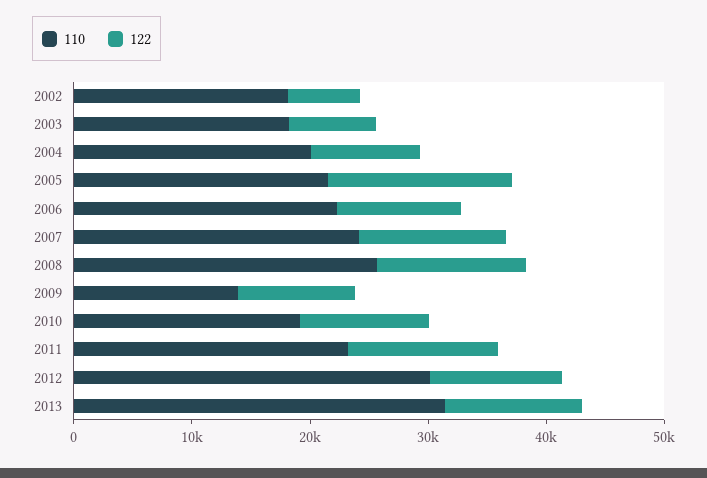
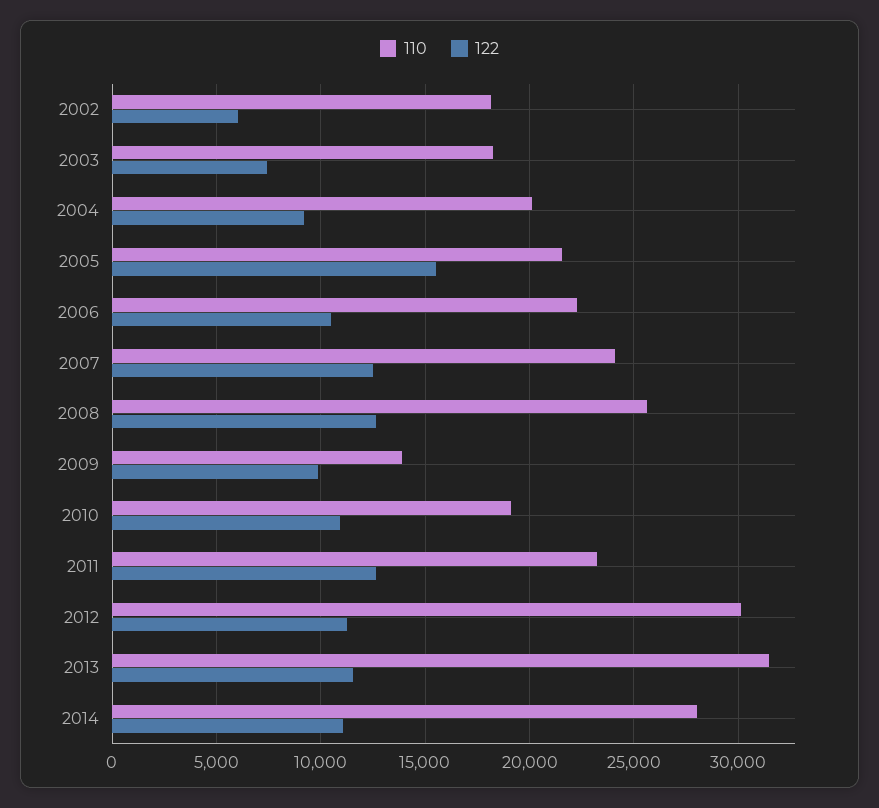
110, 2014: none -> 28000
122, 2014: none -> 11000

